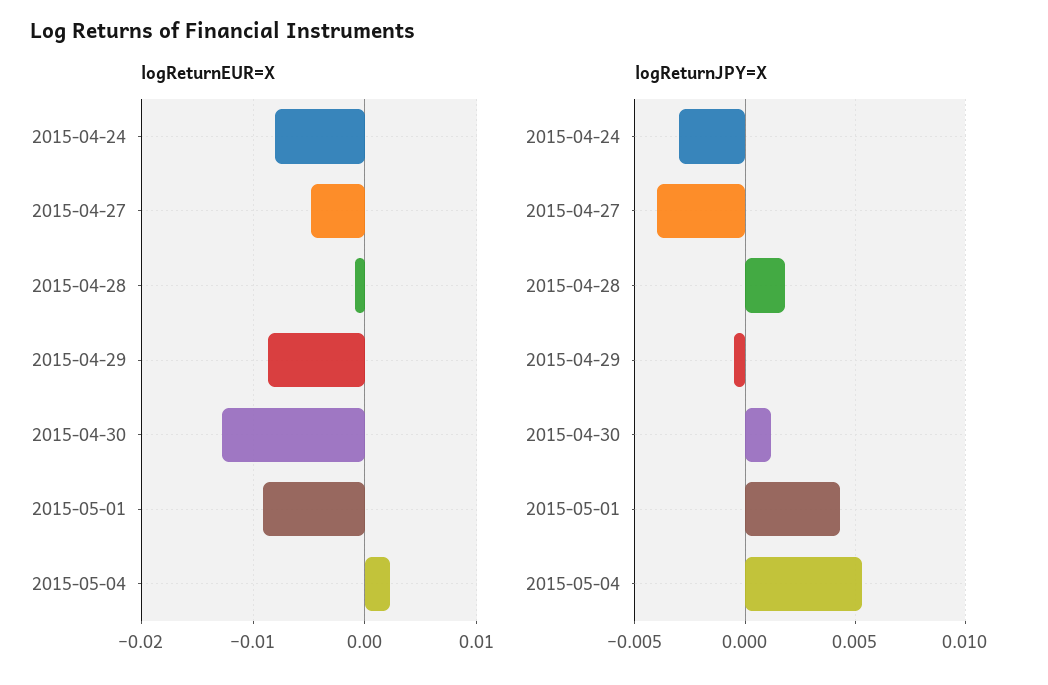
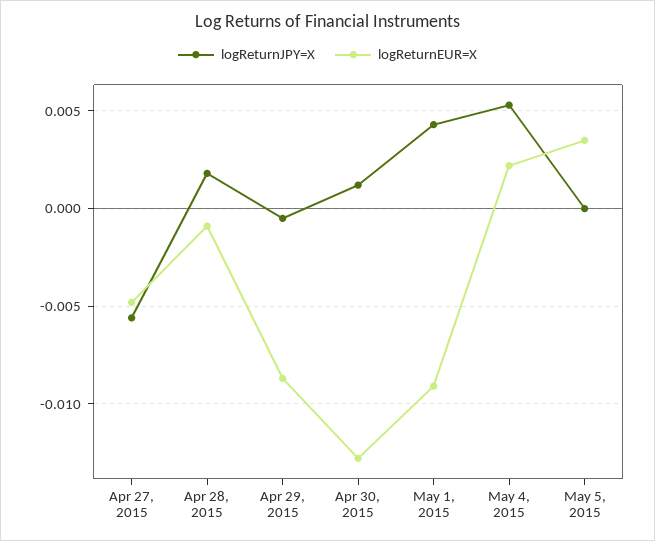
logReturnEUR=X, 2015-04-24: -0.008 -> none
logReturnJPY=X, 2015-04-24: -0.003 -> none
logReturnJPY=X, 2015-04-27: -0.004 -> -0.0055
logReturnJPY=X, May 5, 2015: none -> 0
logReturnEUR=X, May 5, 2015: none -> 0.0035

